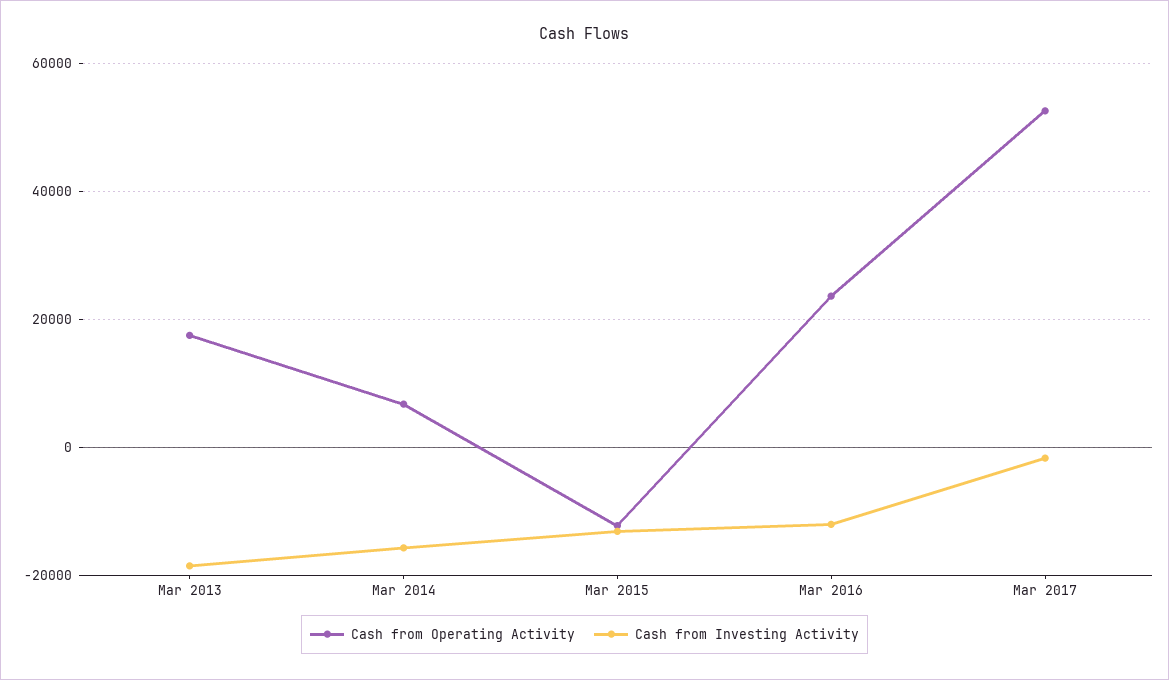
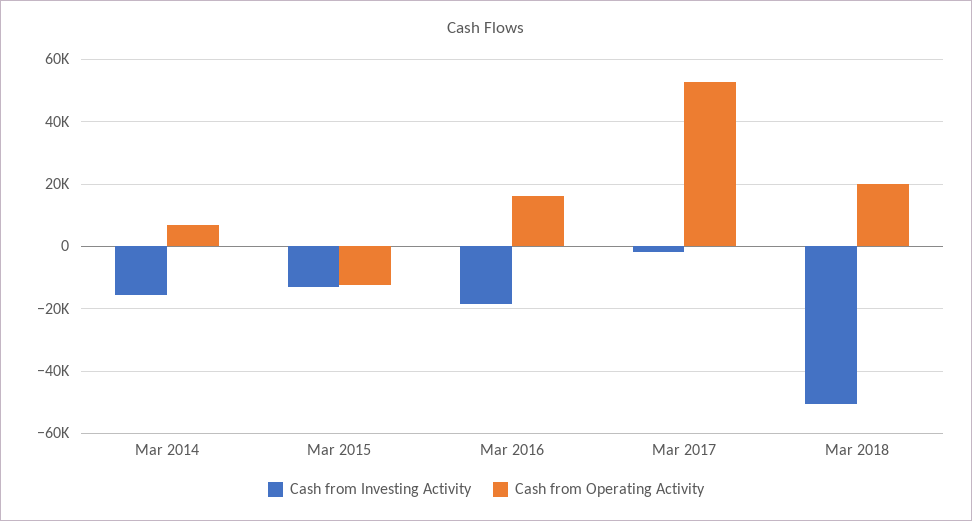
Cash from Operating Activity, Mar 2013: 18000 -> none
Cash from Investing Activity, Mar 2013: -18000 -> none
Cash from Operating Activity, Mar 2016: 24000 -> 16000
Cash from Investing Activity, Mar 2016: -12000 -> -18000
Cash from Investing Activity, Mar 2018: none -> -50000
Cash from Operating Activity, Mar 2018: none -> 20000

